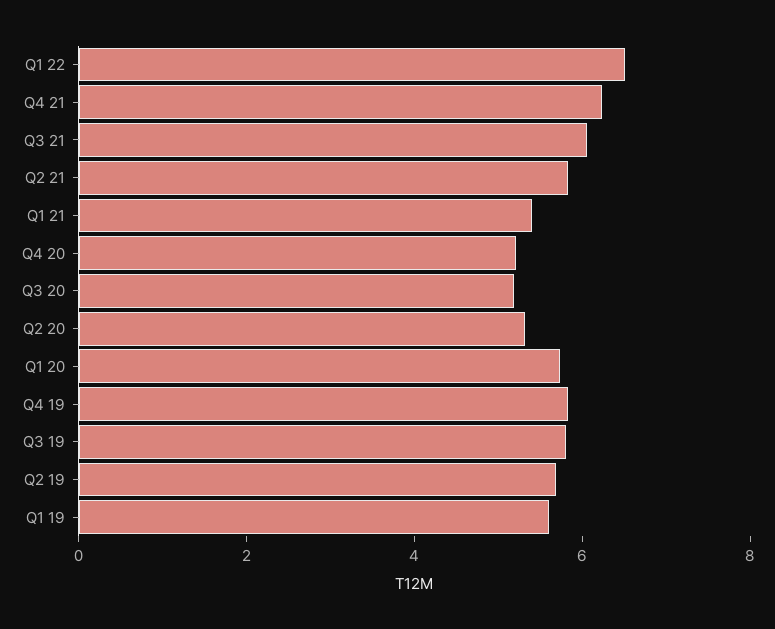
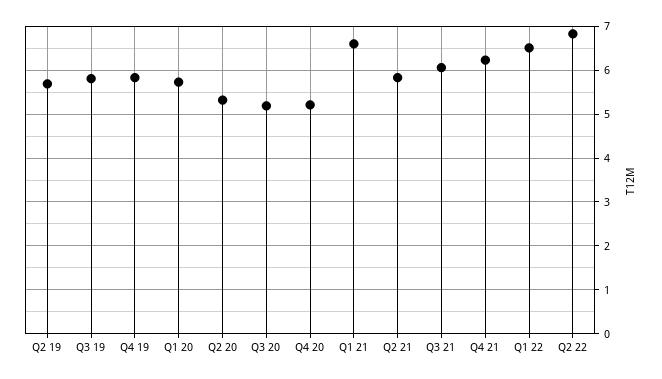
Q1 21: 5.5 -> 6.6
Q1 19: 5.5 -> none
Q2 22: none -> 6.8

